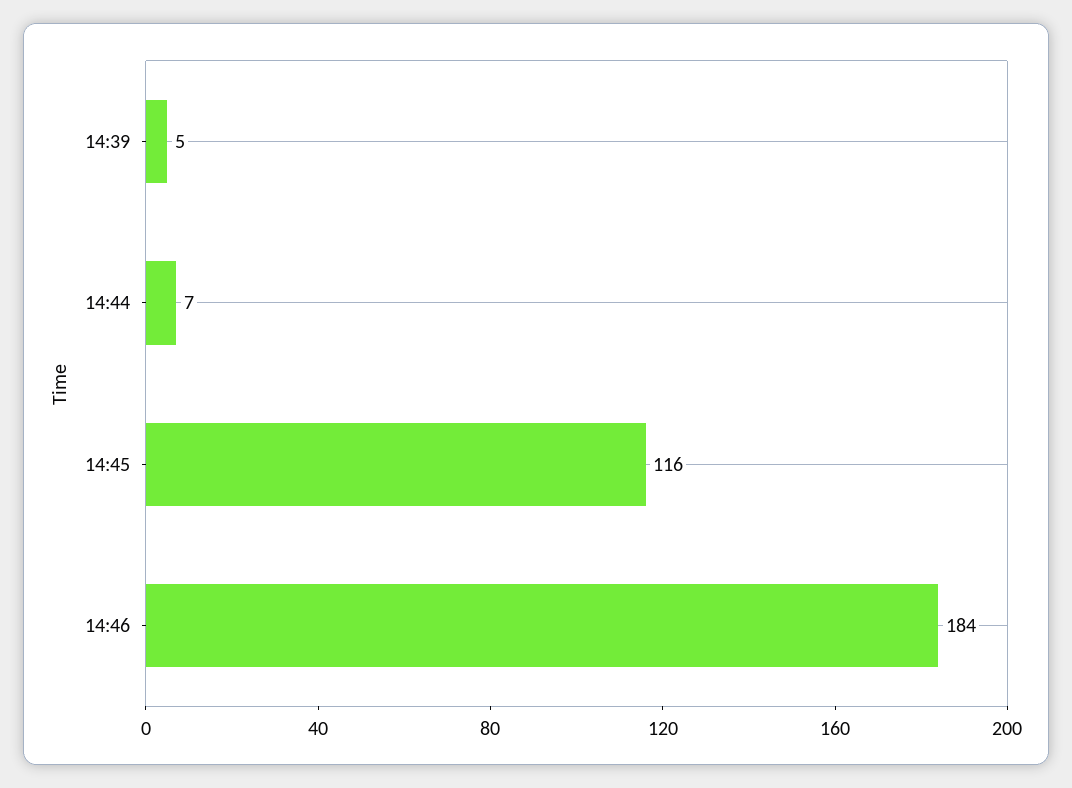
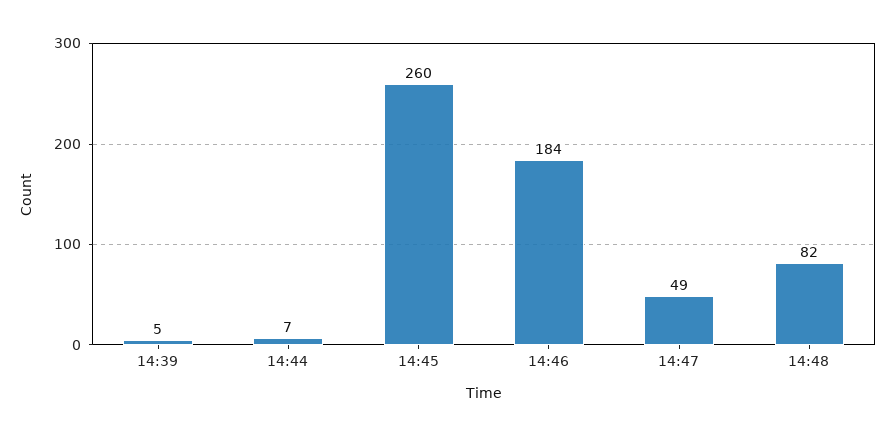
14:45: 116 -> 260
14:47: none -> 49
14:48: none -> 82

